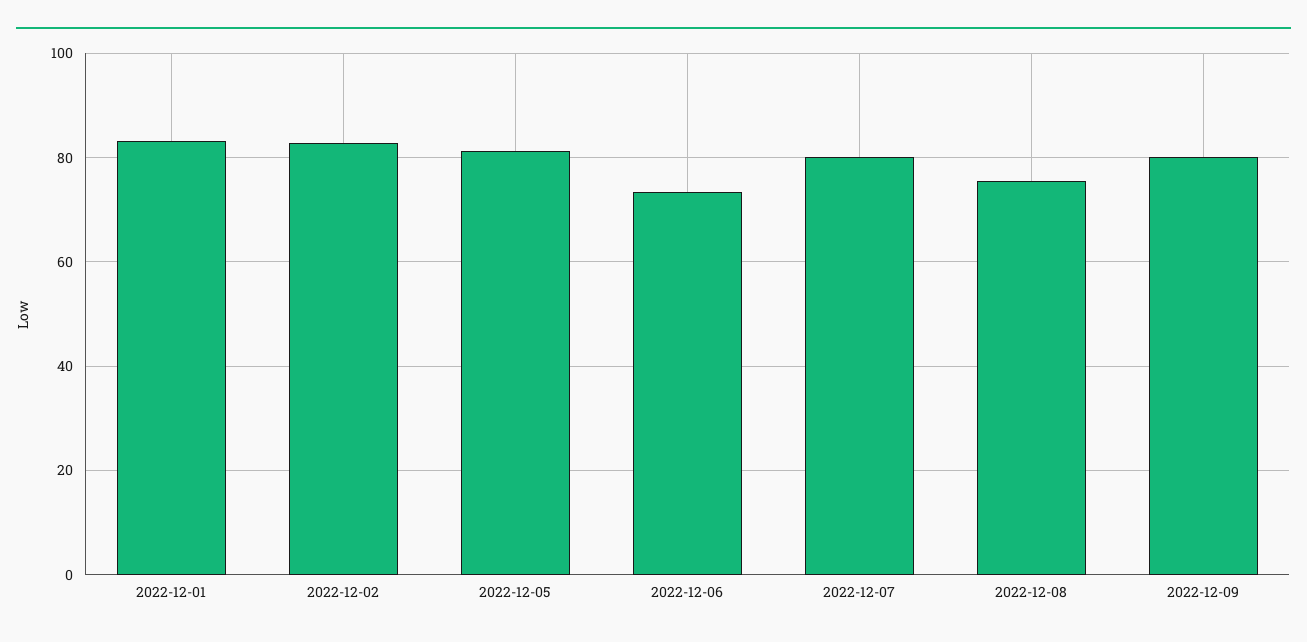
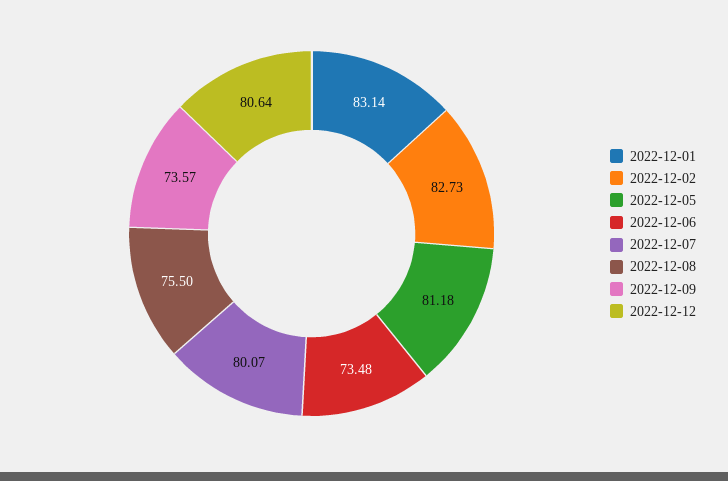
2022-12-09: 80 -> 73.57
2022-12-12: none -> 80.64

